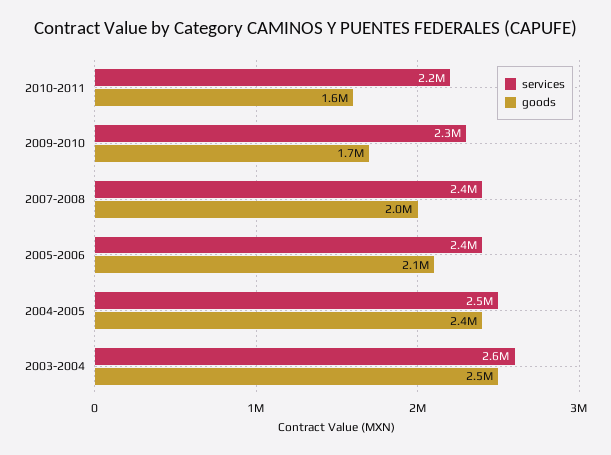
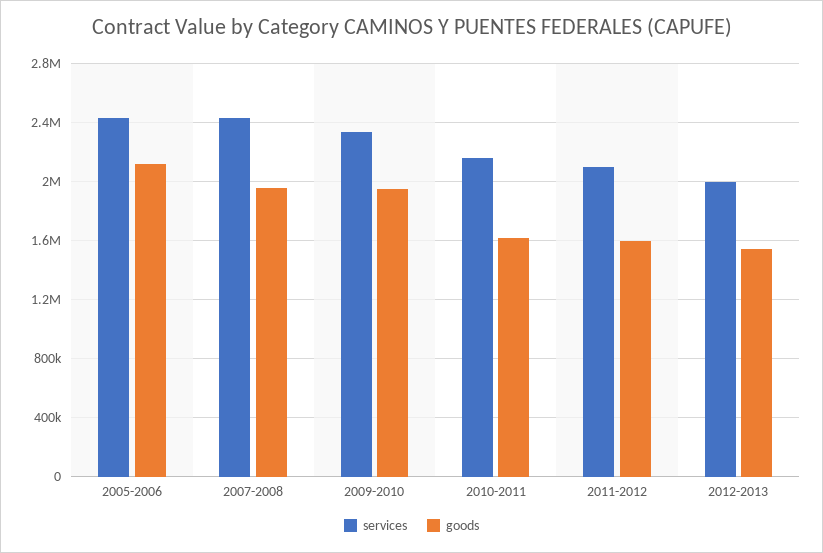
goods, 2009-2010: 1700000 -> 1950000
services, 2004-2005: 2500000 -> none
goods, 2004-2005: 2400000 -> none
services, 2003-2004: 2600000 -> none
goods, 2003-2004: 2500000 -> none
services, 2011-2012: none -> 2100000
goods, 2011-2012: none -> 1600000
services, 2012-2013: none -> 2000000
goods, 2012-2013: none -> 1550000

